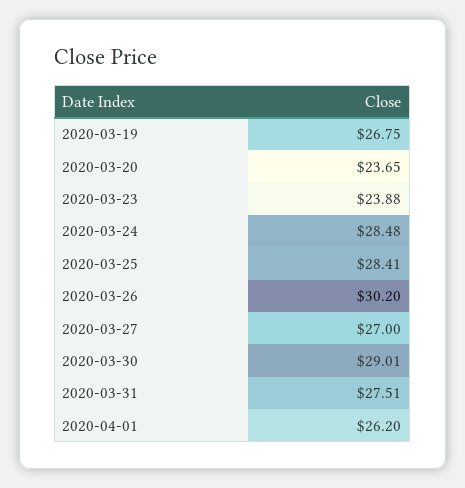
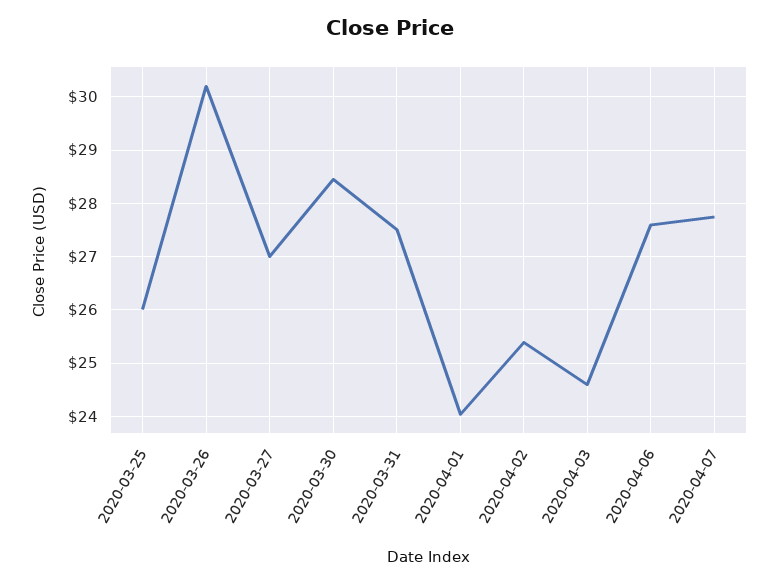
2020-03-19: 26.75 -> none
2020-03-20: 23.65 -> none
2020-03-23: 23.88 -> none
2020-03-24: 28.48 -> none
2020-03-25: 28.41 -> 26
2020-03-30: 29.01 -> 28.4
2020-04-01: 26.2 -> 24
2020-04-02: none -> 25.4
2020-04-03: none -> 24.6
2020-04-06: none -> 27.6
2020-04-07: none -> 27.8

